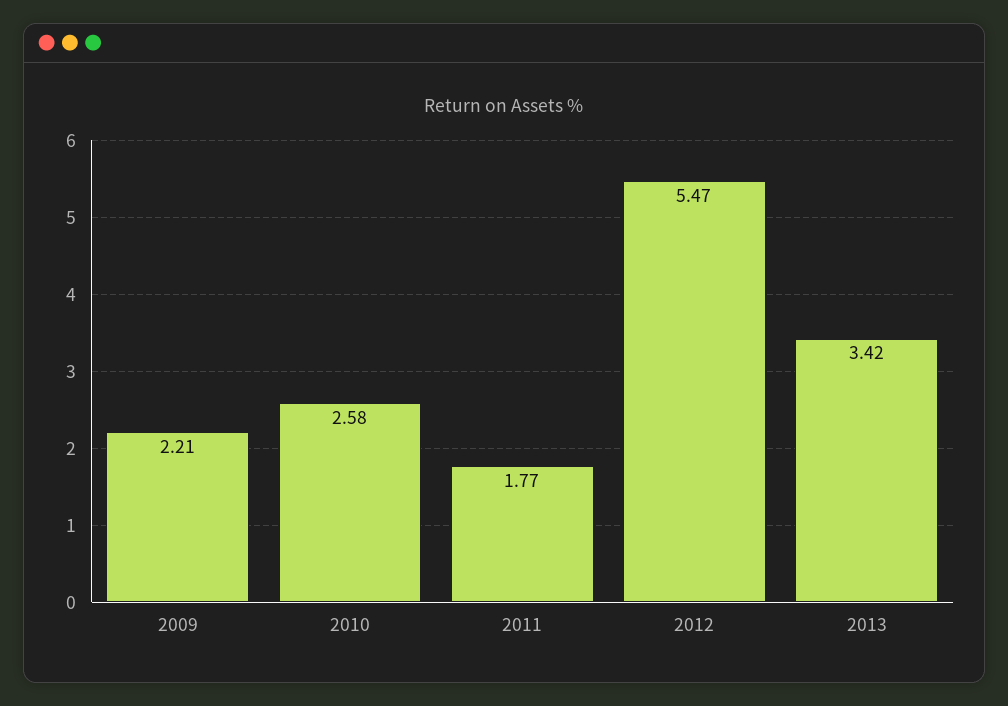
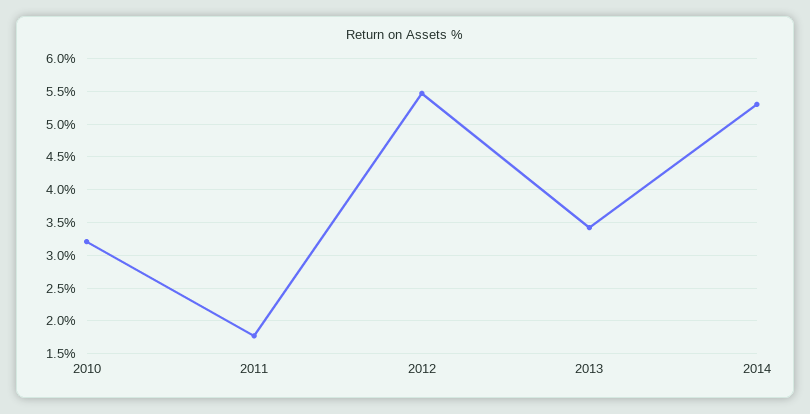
2009: 2.21 -> none
2010: 2.58 -> 3.2
2014: none -> 5.3

